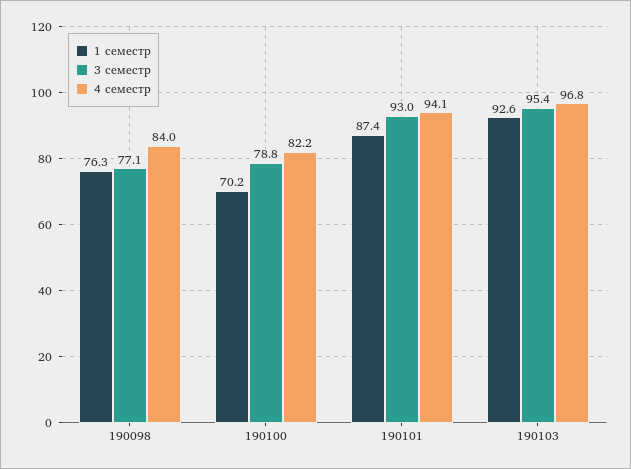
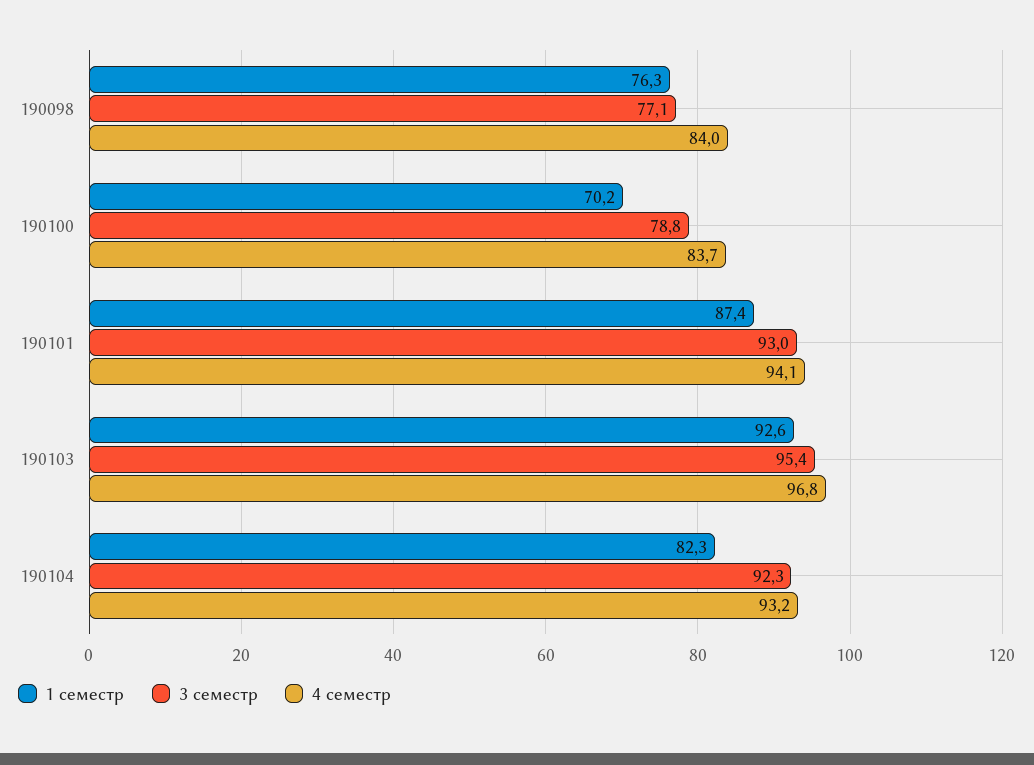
4 семестр, 190100: 82.2 -> 83.7
1 семестр, 190104: none -> 82.3
3 семестр, 190104: none -> 92.3
4 семестр, 190104: none -> 93.2

